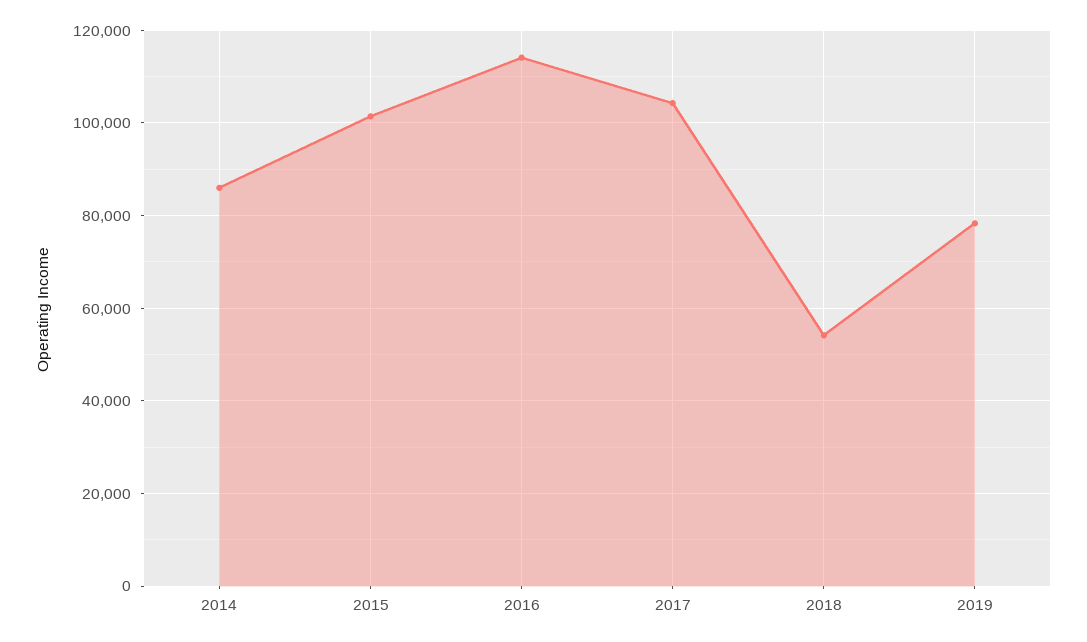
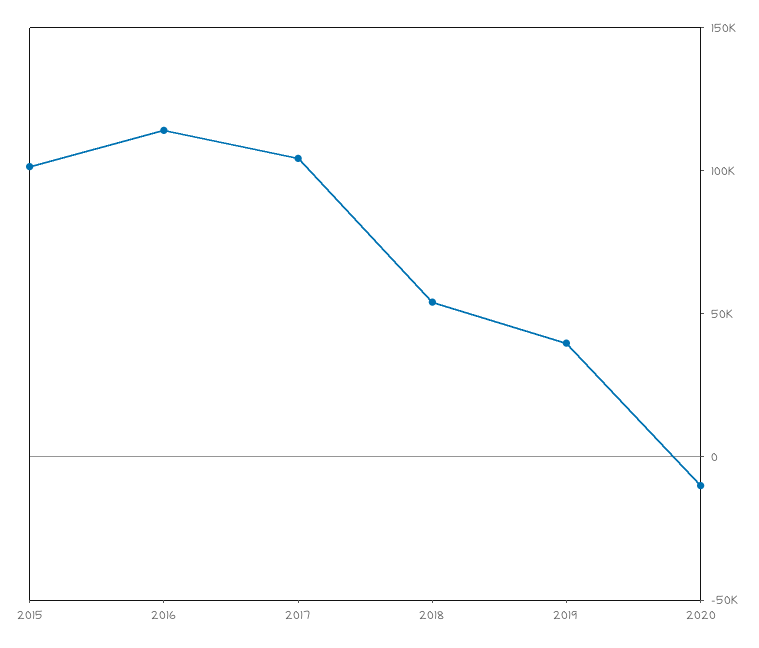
2014: 86000 -> none
2019: 78000 -> 40000
2020: none -> -10000

